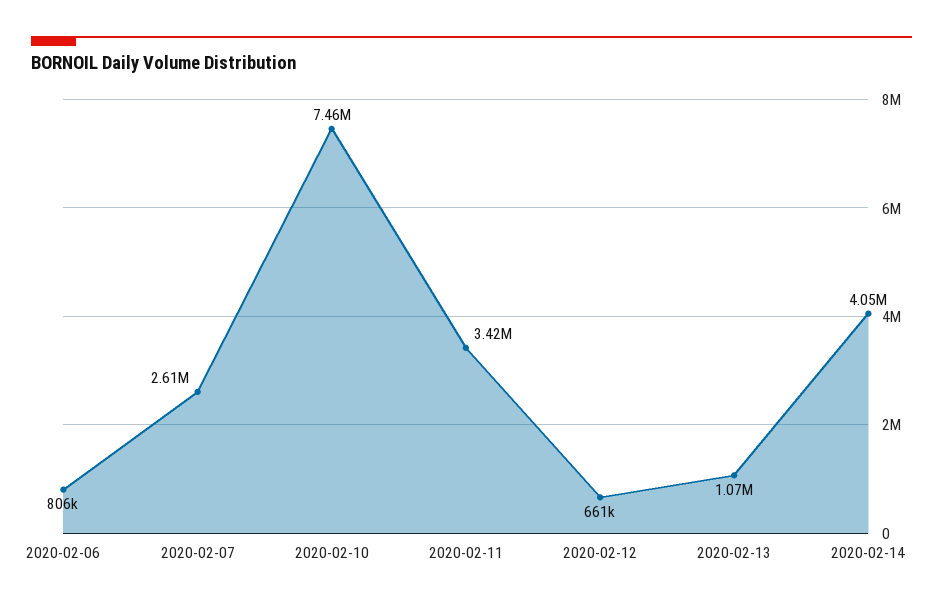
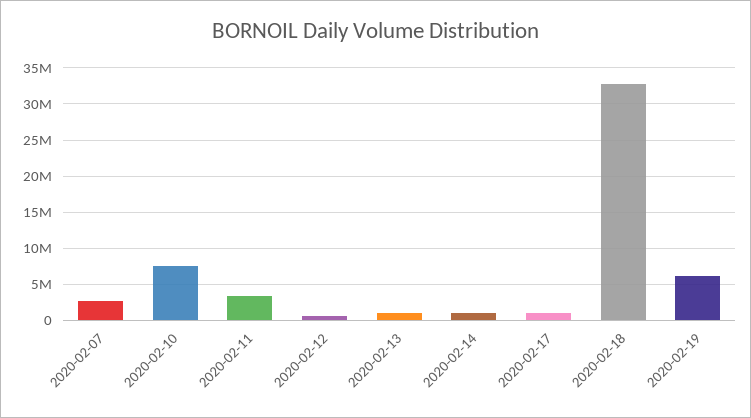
2020-02-06: 806000 -> none
2020-02-14: 4050000 -> 1000000
2020-02-17: none -> 1000000
2020-02-18: none -> 33000000
2020-02-19: none -> 6000000

